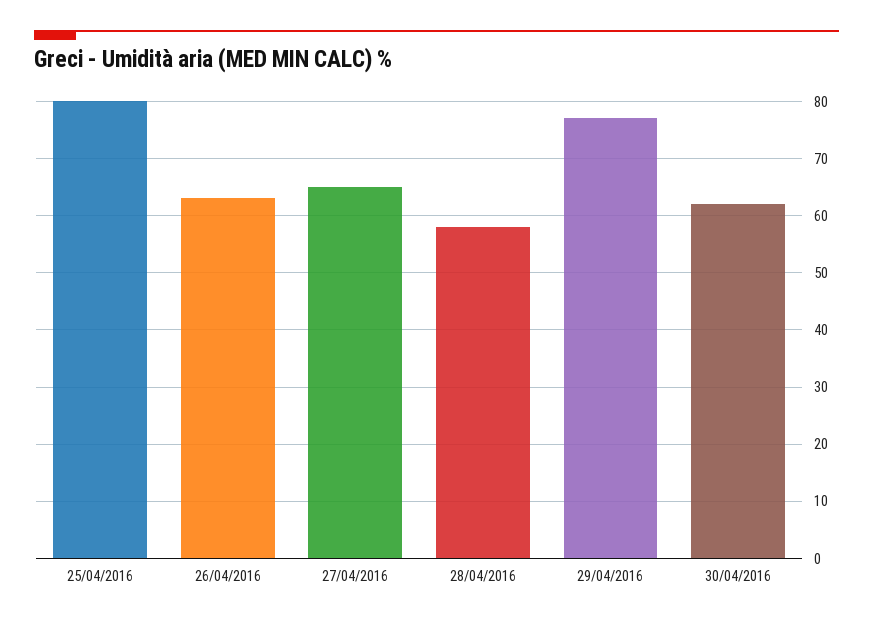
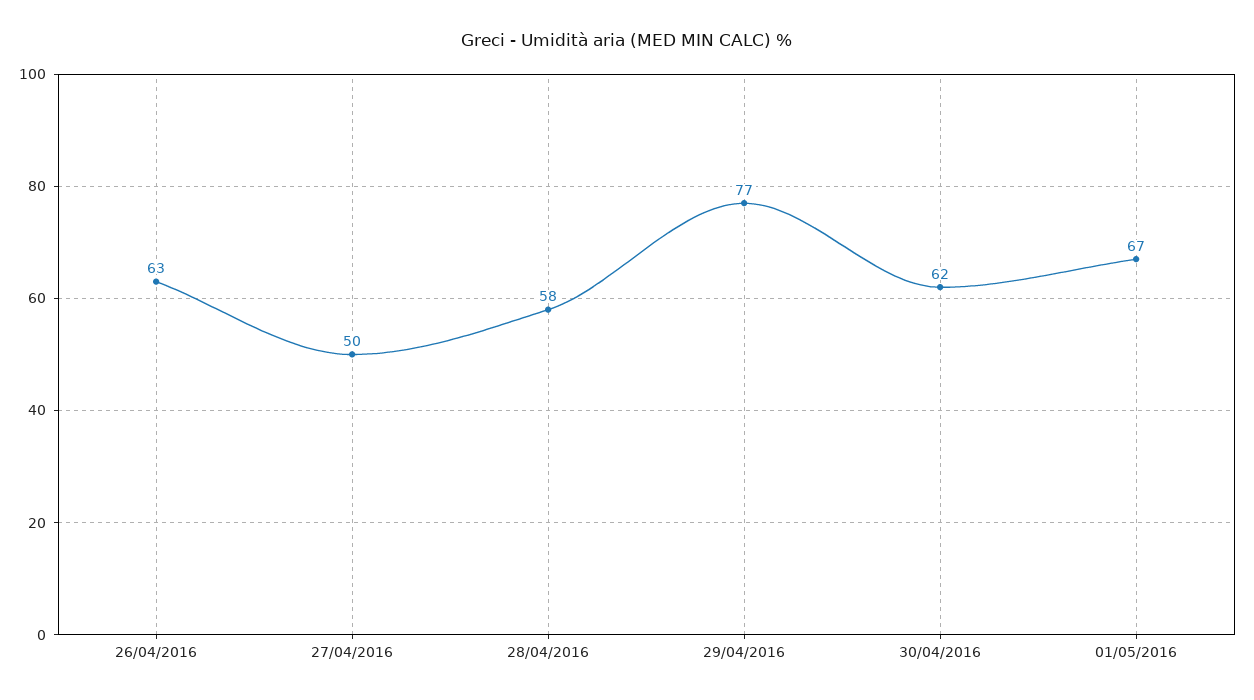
25/04/2016: 80 -> none
27/04/2016: 65 -> 50
01/05/2016: none -> 67

